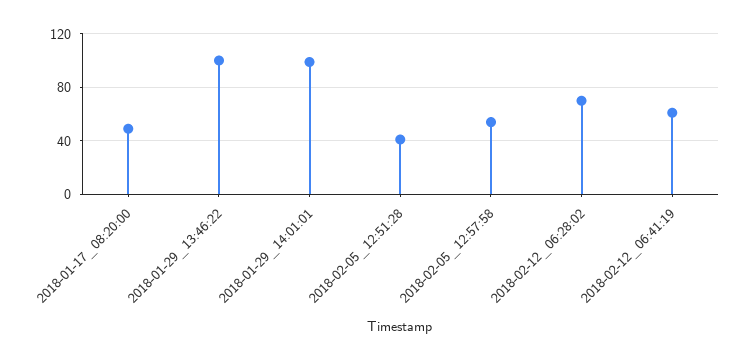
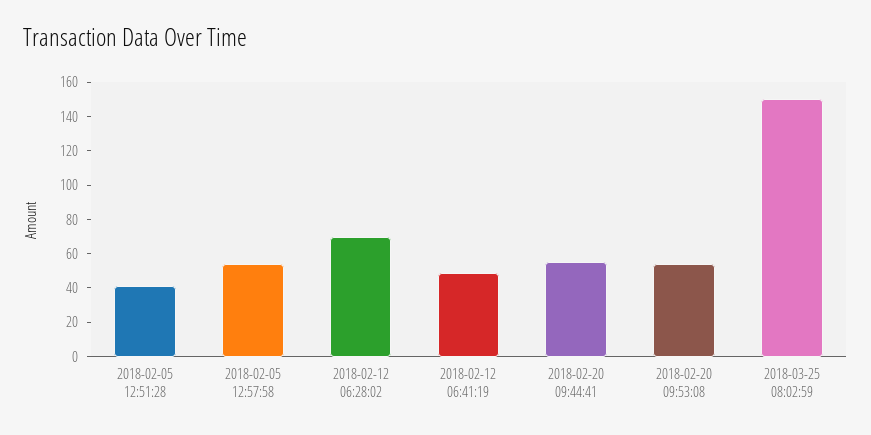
2018-01-17_08:20:00: 50 -> none
2018-01-29_13:46:22: 100 -> none
2018-01-29_14:01:01: 100 -> none
2018-02-12_06:41:19: 60 -> 50
2018-02-20 09:44:41: none -> 55
2018-02-20 09:53:08: none -> 55
2018-03-25 08:02:59: none -> 150

